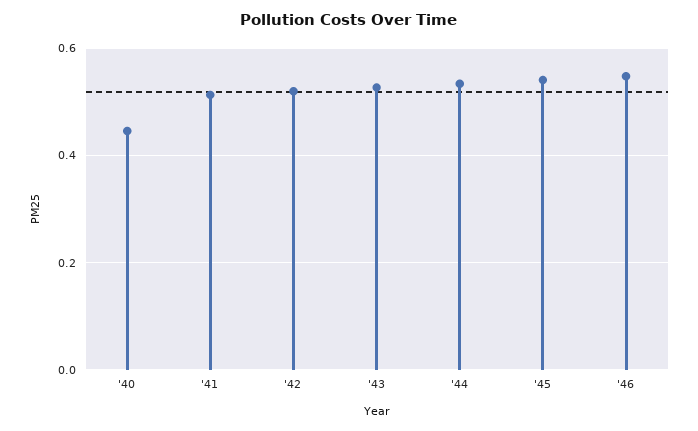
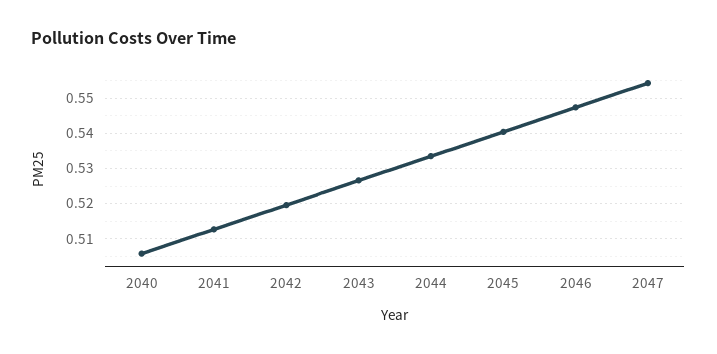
'40: 0.44 -> 0.506
2047: none -> 0.554

